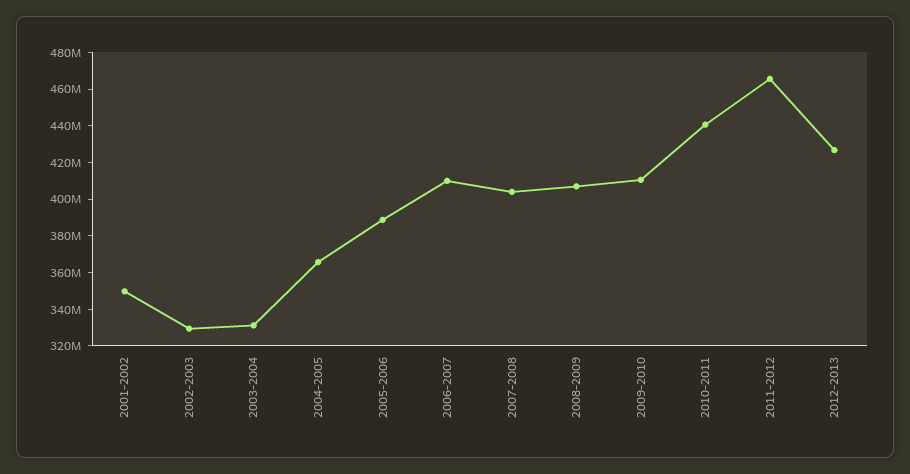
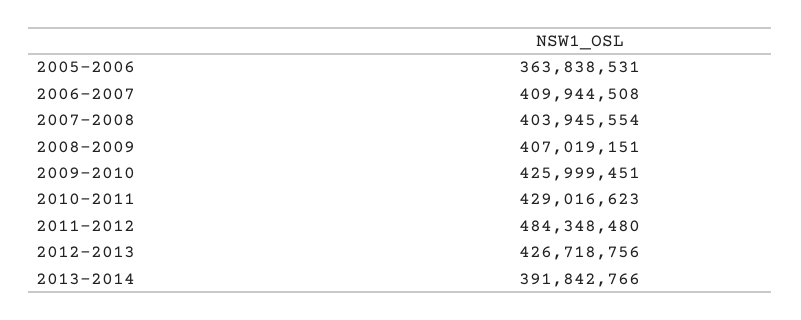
2001-2002: 350000000 -> none
2002-2003: 330000000 -> none
2003-2004: 330000000 -> none
2004-2005: 365000000 -> none
2005-2006: 390000000 -> 363838531
2009-2010: 410000000 -> 425999451
2010-2011: 440000000 -> 429016623
2011-2012: 465000000 -> 484348480
2013-2014: none -> 391842766

